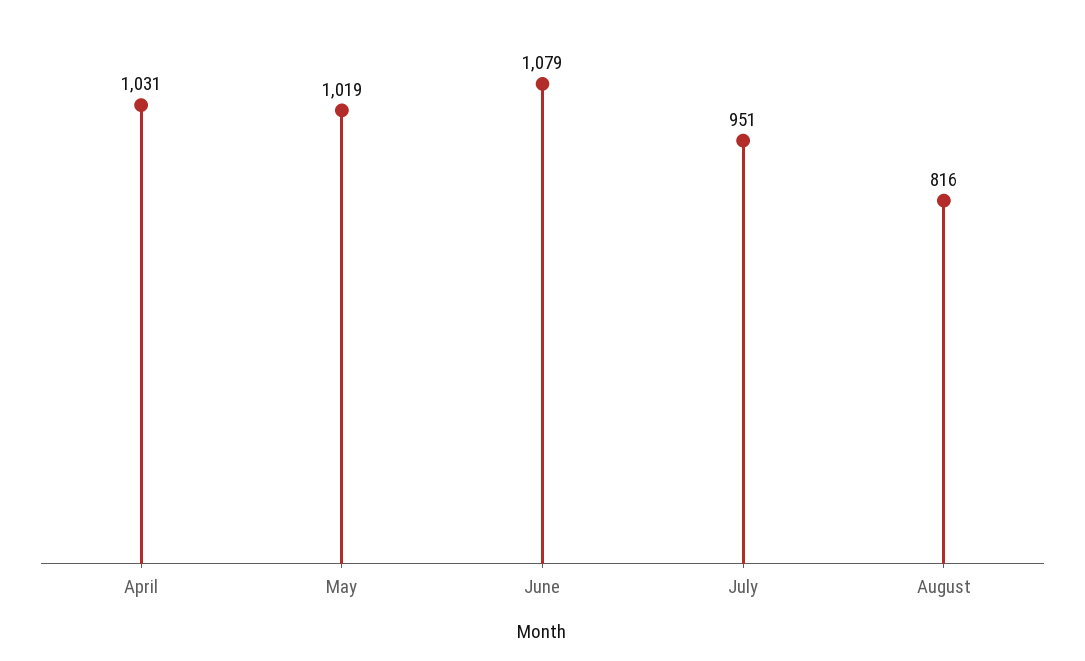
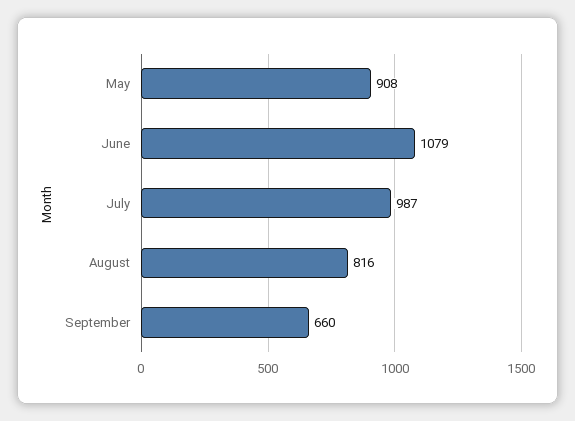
April: 1031 -> none
May: 1019 -> 908
July: 951 -> 987
September: none -> 660

